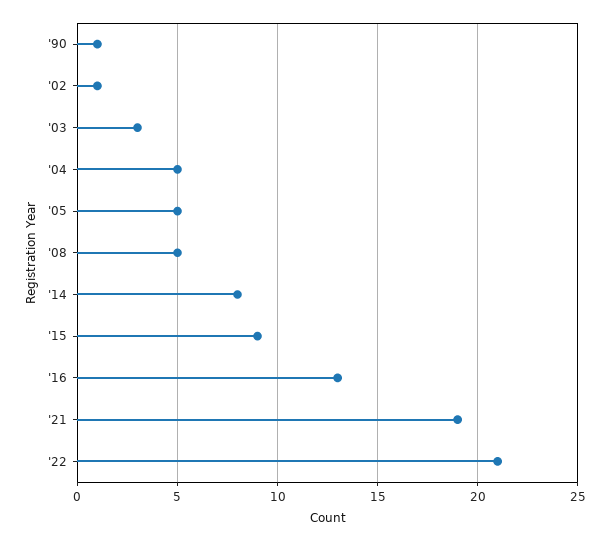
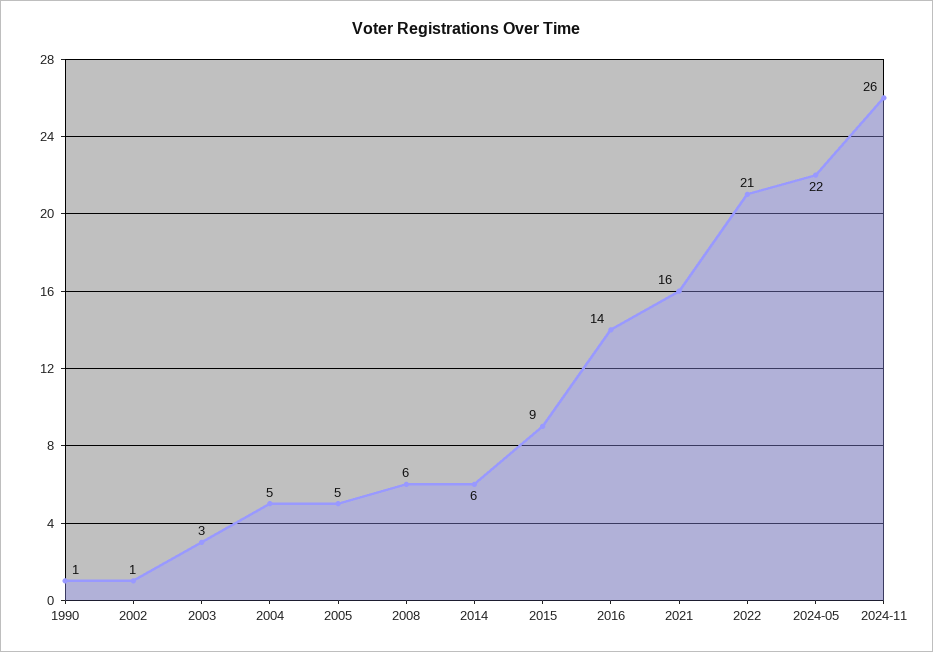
'08: 5 -> 6
'14: 8 -> 6
'16: 13 -> 14
'21: 19 -> 16
2024-05: none -> 22
2024-11: none -> 26

